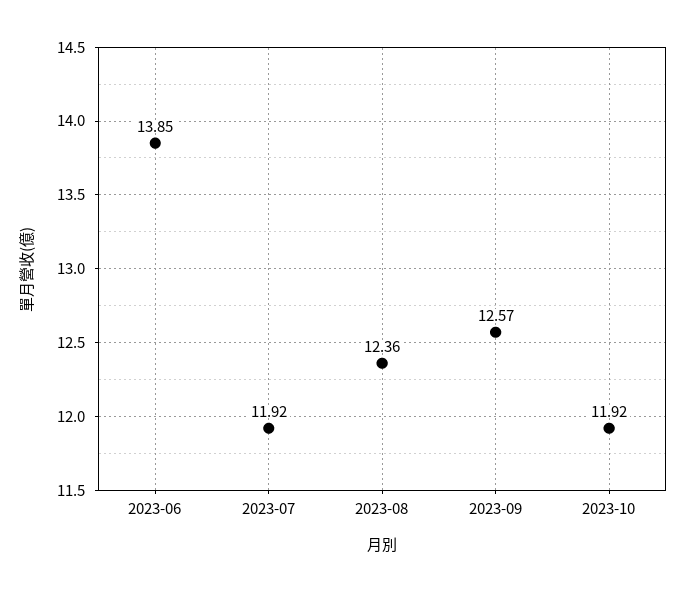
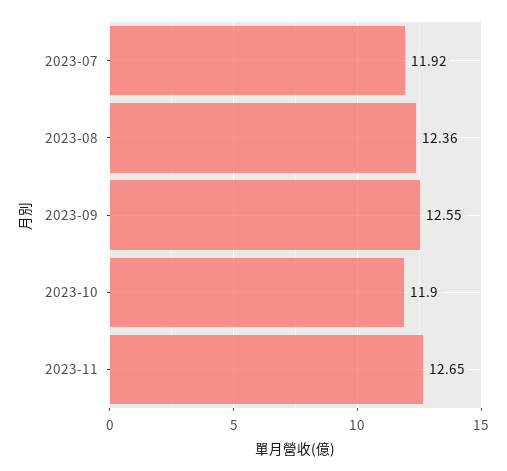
2023-06: 13.85 -> none
2023-09: 12.57 -> 12.55
2023-10: 11.92 -> 11.9
2023-11: none -> 12.65

